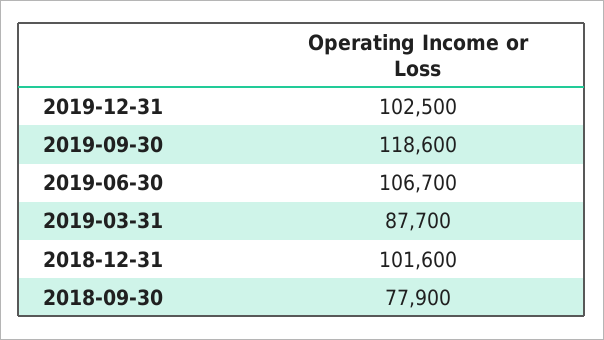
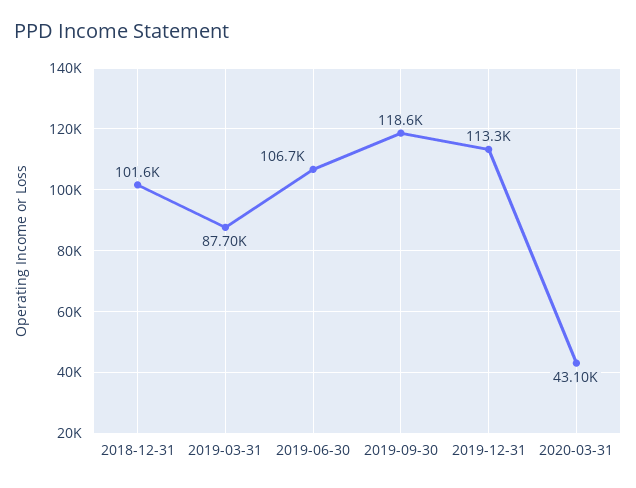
2019-12-31: 102500 -> 113300
2018-09-30: 77900 -> none
2020-03-31: none -> 43100

